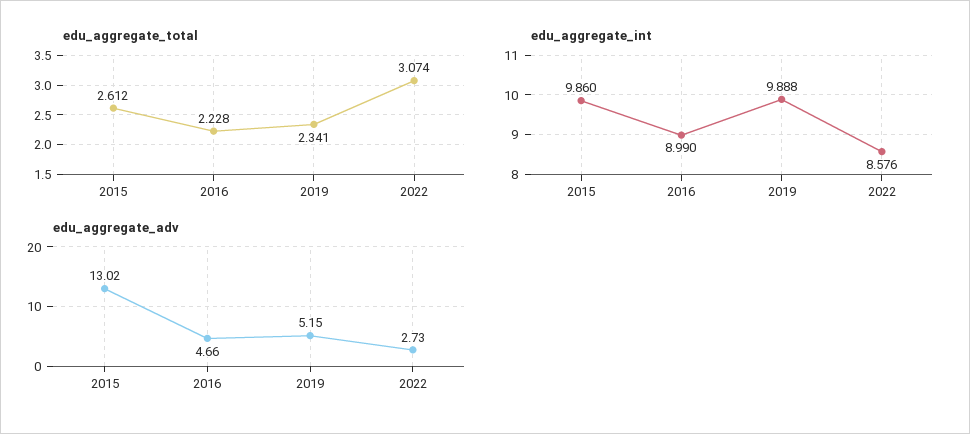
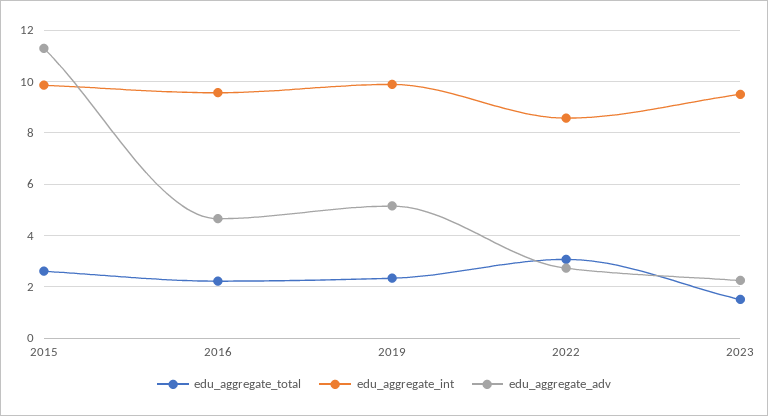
edu_aggregate_int, 2016: 8.99 -> 9.5
edu_aggregate_adv, 2015: 13.02 -> 11.25
edu_aggregate_total, 2023: none -> 1.5
edu_aggregate_int, 2023: none -> 9.5
edu_aggregate_adv, 2023: none -> 2.25

